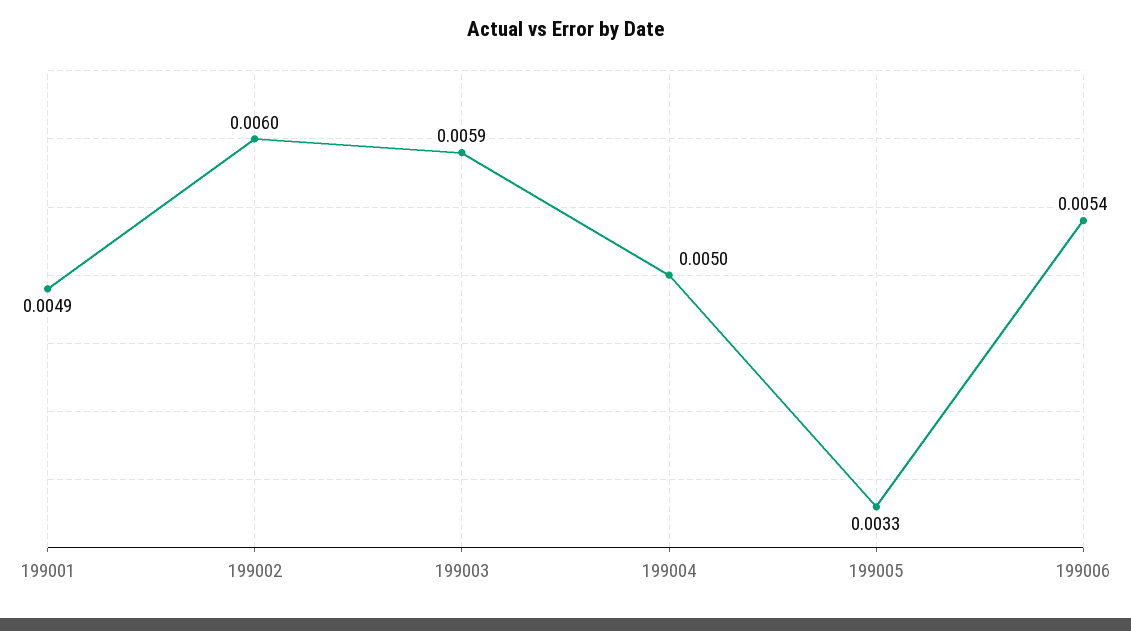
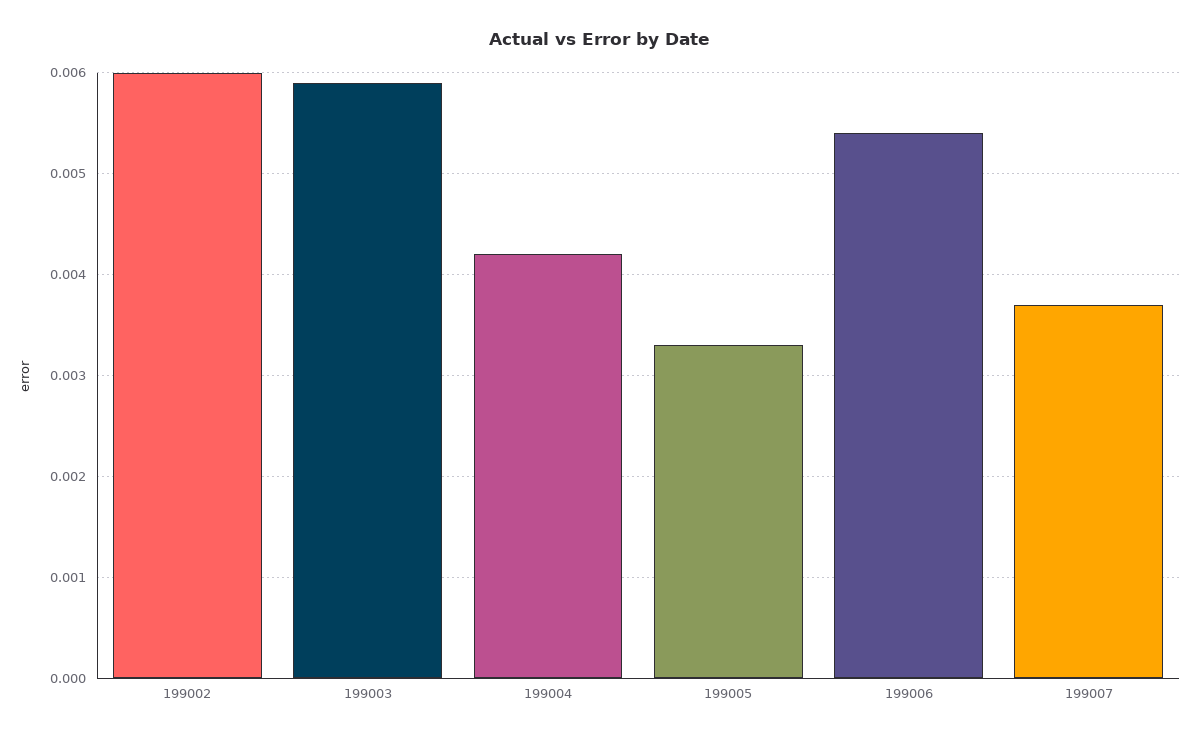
199001: 0.0049 -> none
199004: 0.005 -> 0.0042
199007: none -> 0.0037

